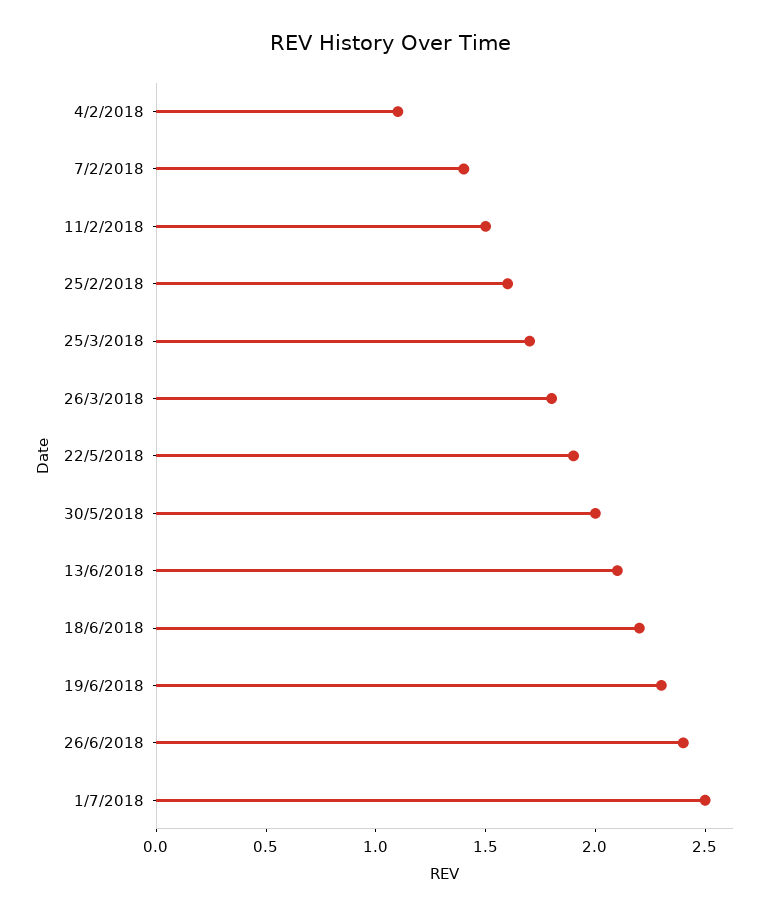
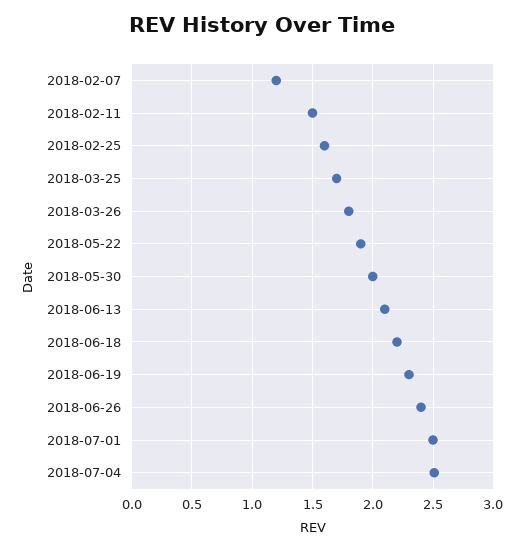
4/2/2018: 1.1 -> none
7/2/2018: 1.4 -> 1.2
2018-07-04: none -> 2.5

